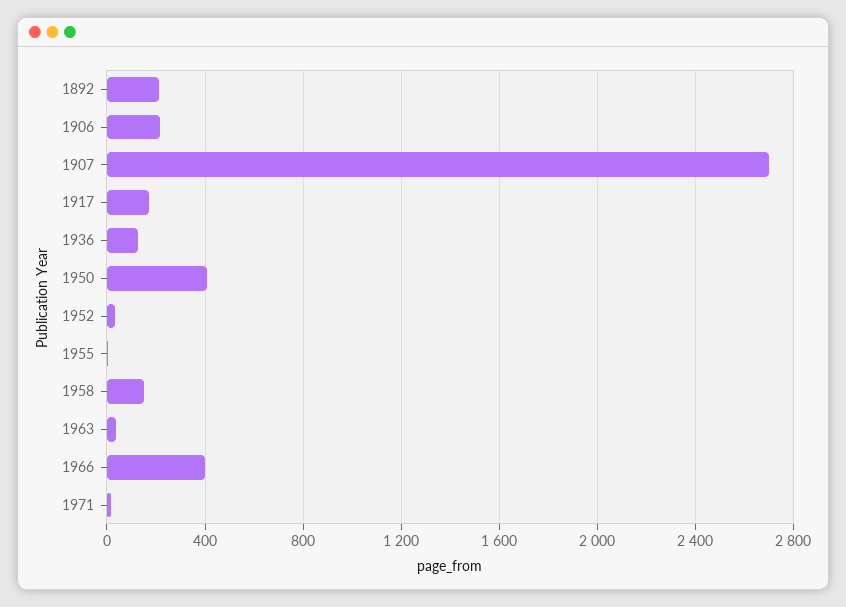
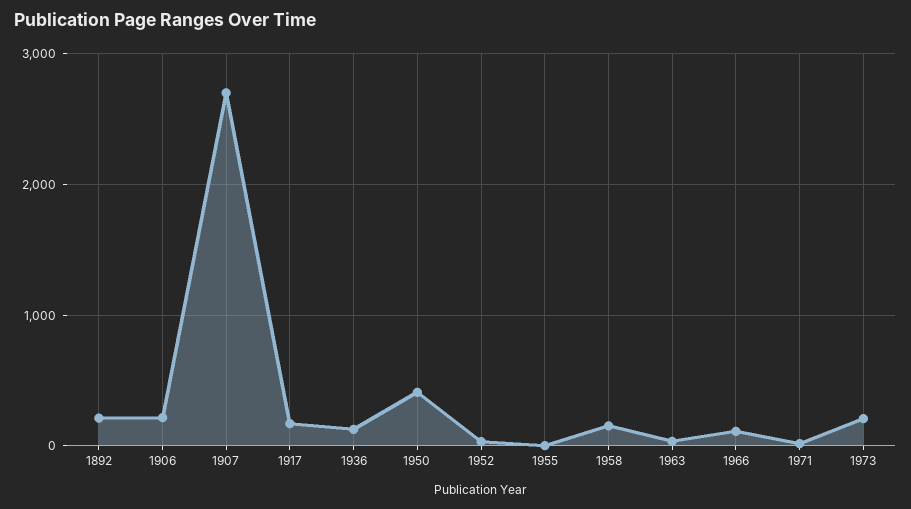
1966: 400 -> 100
1973: none -> 200

